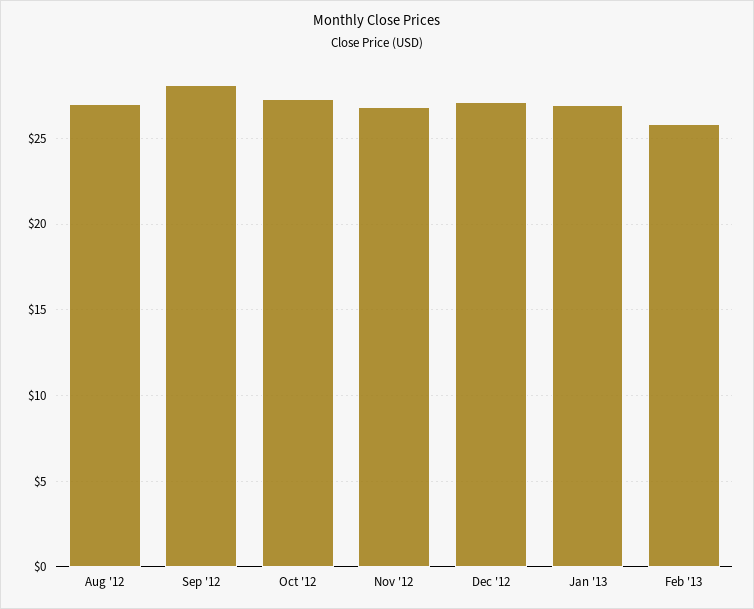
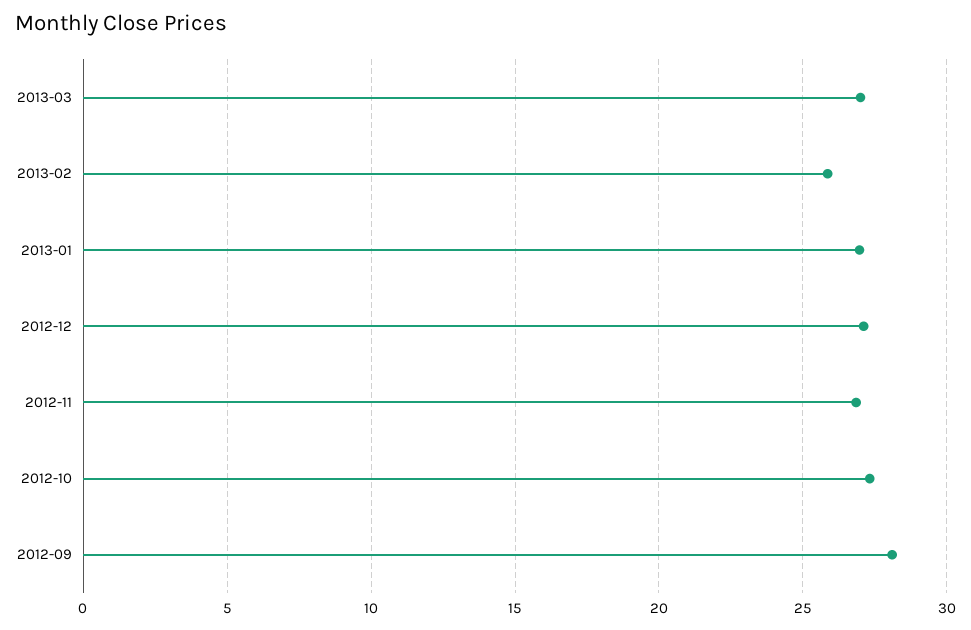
Aug '12: 27 -> none
2013-03: none -> 27

